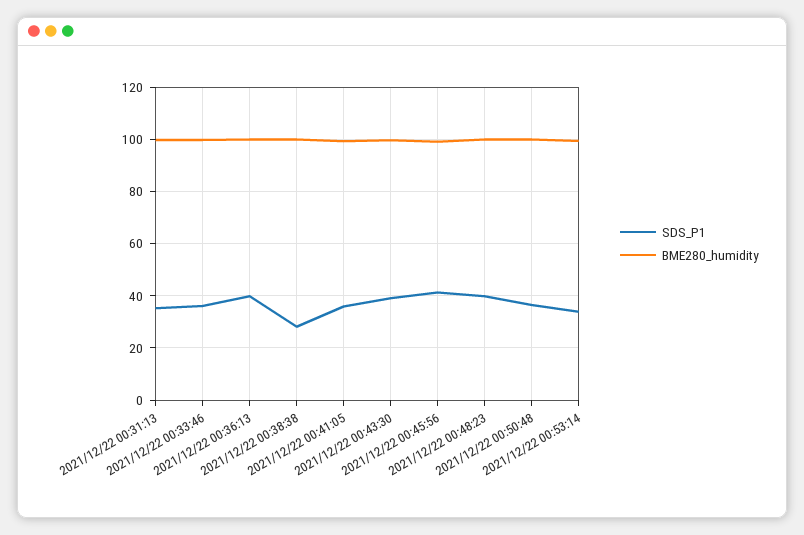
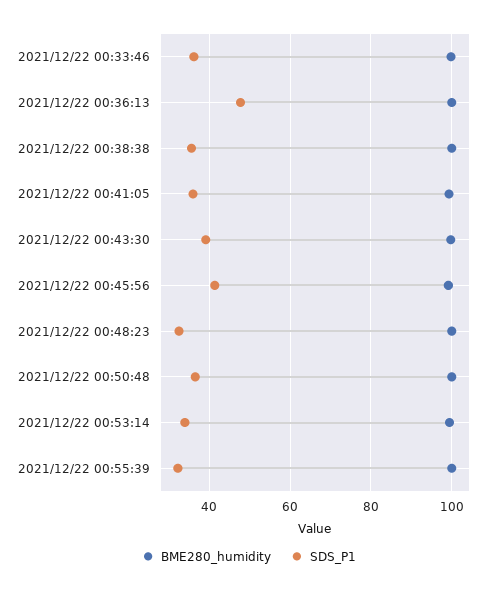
SDS_P1, 2021/12/22 00:31:13: 35 -> none
BME280_humidity, 2021/12/22 00:31:13: 100 -> none
SDS_P1, 2021/12/22 00:36:13: 40 -> 48
SDS_P1, 2021/12/22 00:38:38: 27.5 -> 36
SDS_P1, 2021/12/22 00:48:23: 40 -> 32
BME280_humidity, 2021/12/22 00:55:39: none -> 100
SDS_P1, 2021/12/22 00:55:39: none -> 32

